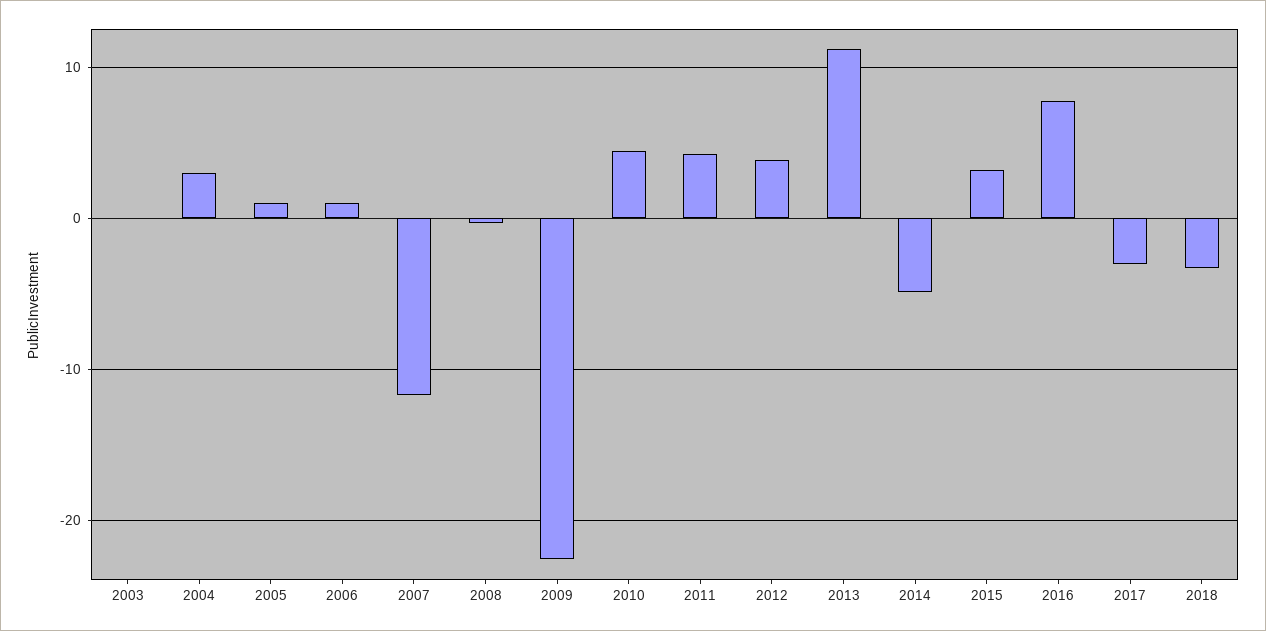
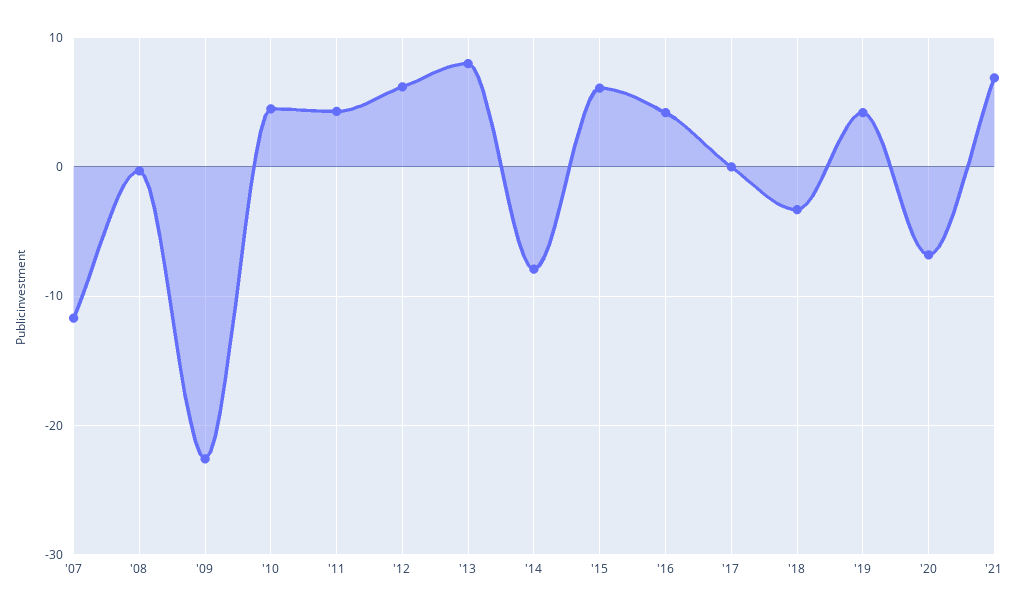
2003: 0 -> none
2004: 3 -> none
2005: 1 -> none
2006: 1 -> none
2012: 4 -> 6
2013: 11 -> 8
2014: -5 -> -8
2015: 3 -> 6
2016: 8 -> 4
2017: -3 -> 0
'19: none -> 4
'20: none -> -7
'21: none -> 7

